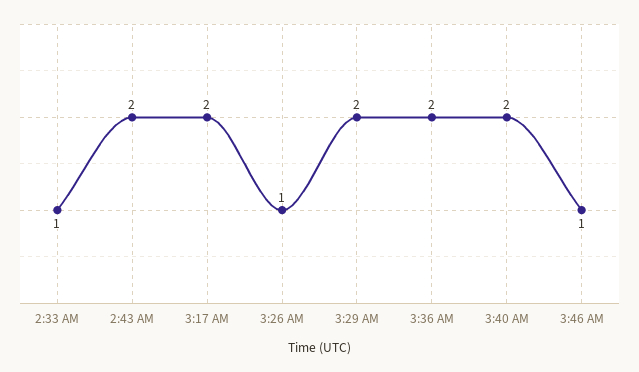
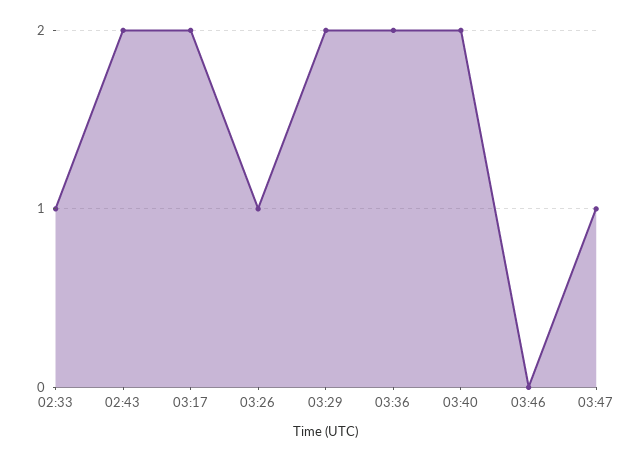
3:46 AM: 1 -> 0
03:47: none -> 1

